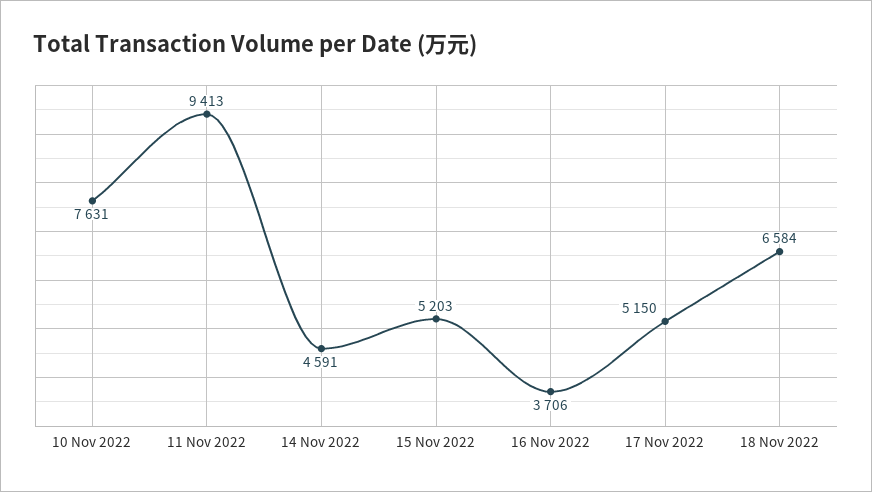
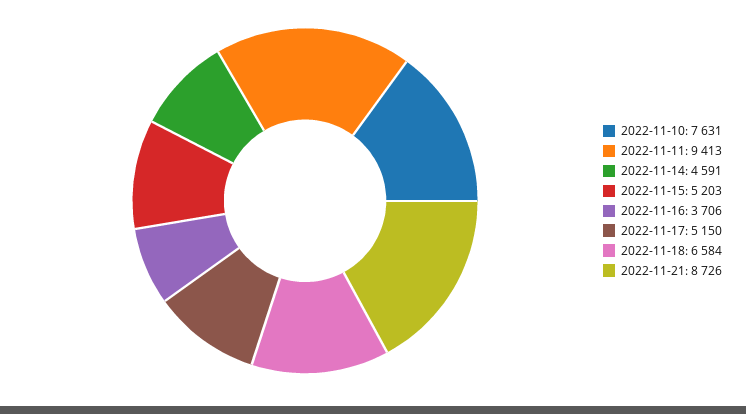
2022-11-21: none -> 8726

